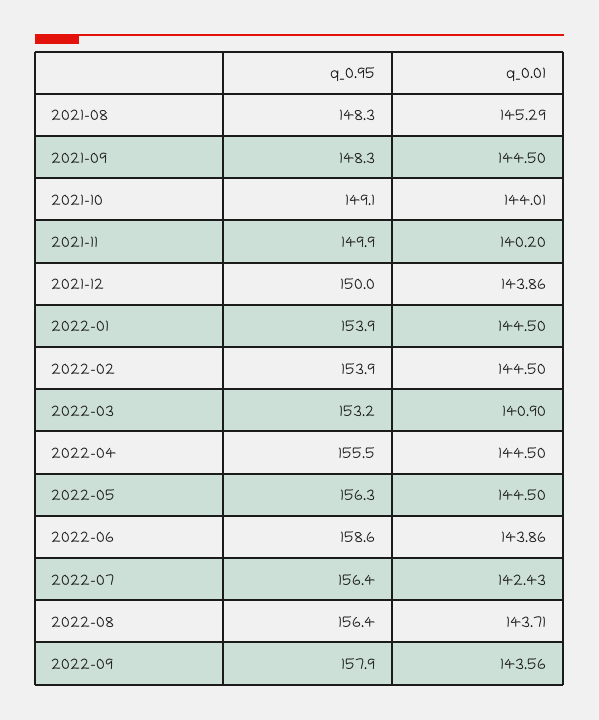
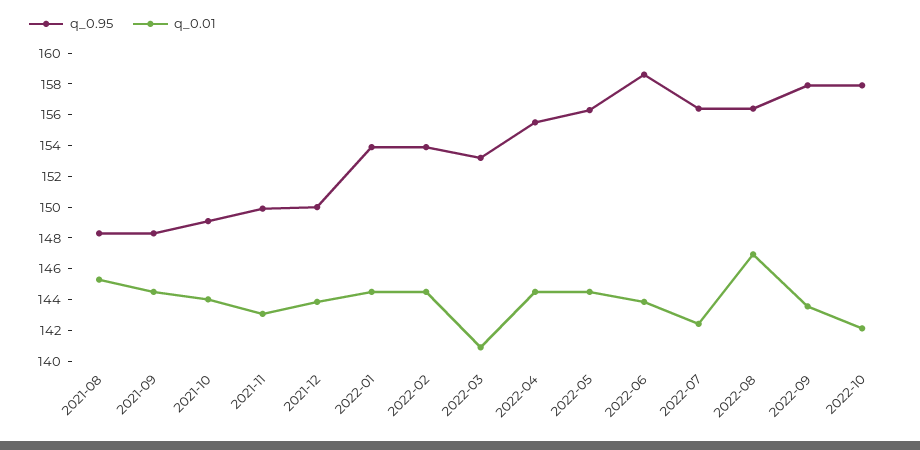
q_0.01, 2021-11: 140.2 -> 143
q_0.01, 2022-08: 143.71 -> 147
q_0.95, 2022-10: none -> 158
q_0.01, 2022-10: none -> 142

